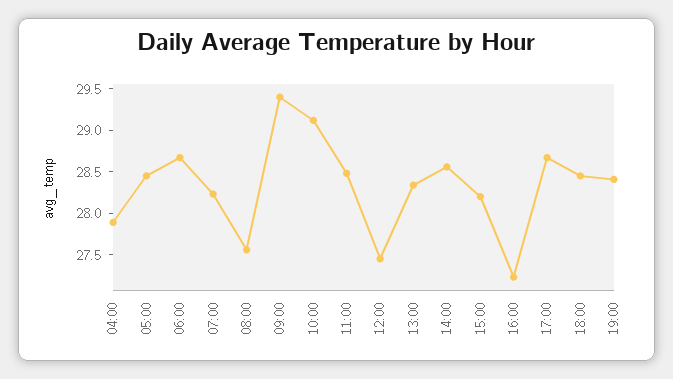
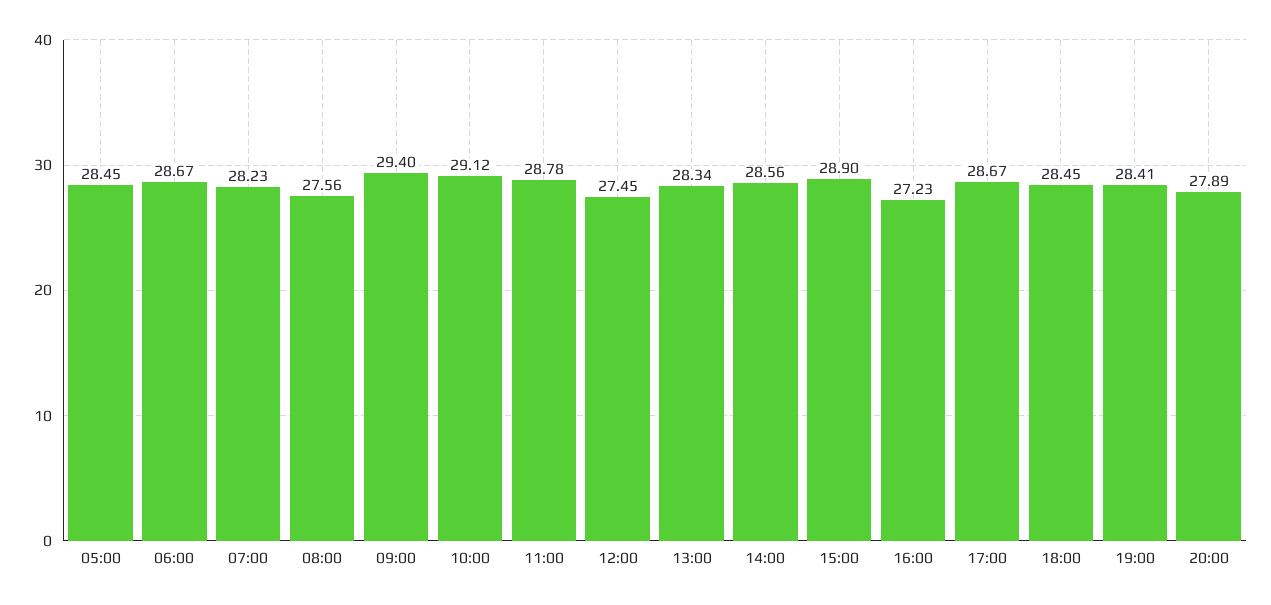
04:00: 27.9 -> none
11:00: 28.5 -> 28.78
15:00: 28.2 -> 28.9
20:00: none -> 27.89

